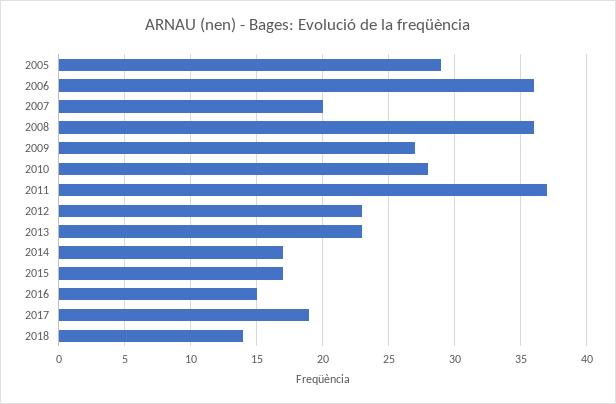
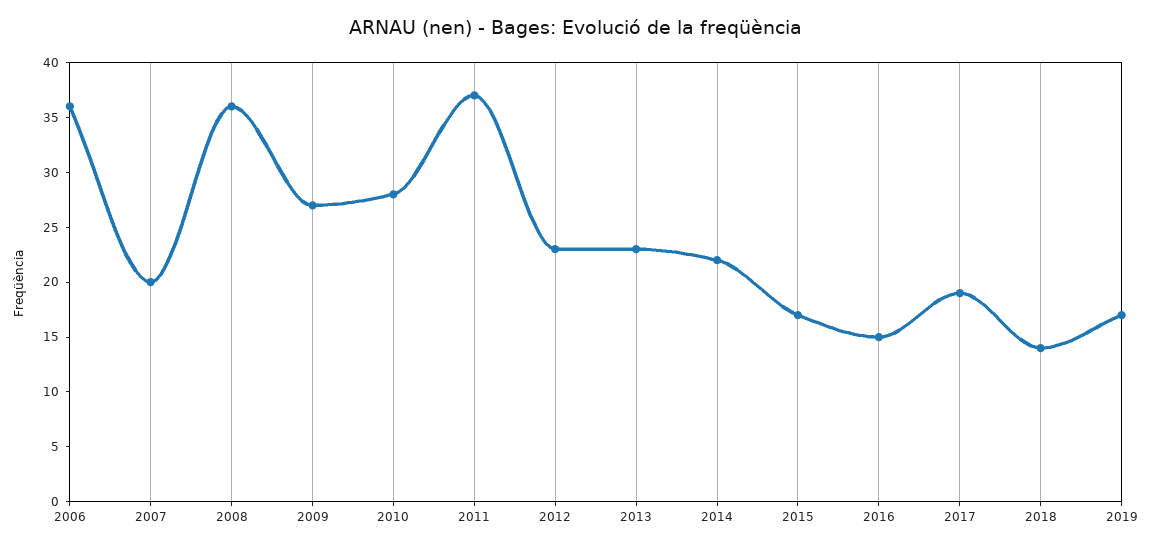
2005: 29 -> none
2014: 17 -> 22
2019: none -> 17

